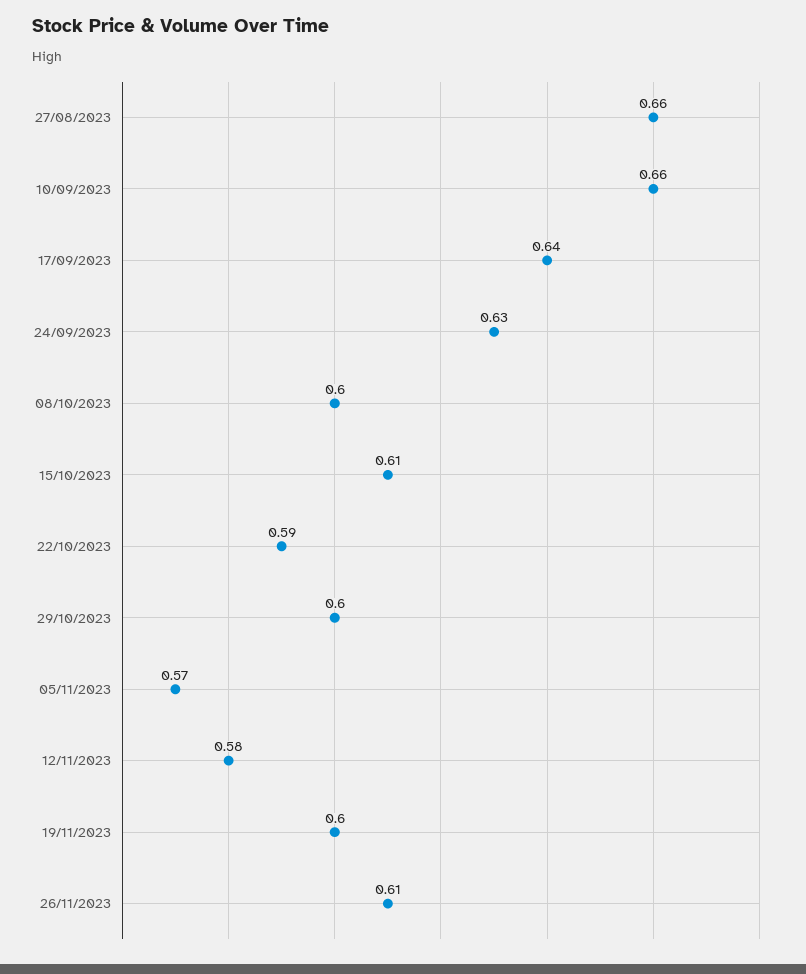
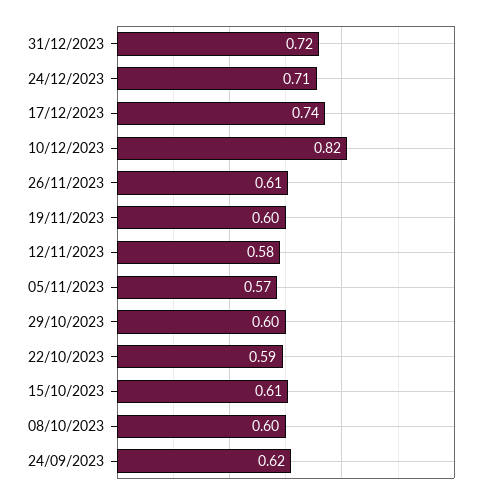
27/08/2023: 0.66 -> none
10/09/2023: 0.66 -> none
17/09/2023: 0.64 -> none
24/09/2023: 0.63 -> 0.62
31/12/2023: none -> 0.72
24/12/2023: none -> 0.71
17/12/2023: none -> 0.74
10/12/2023: none -> 0.82

